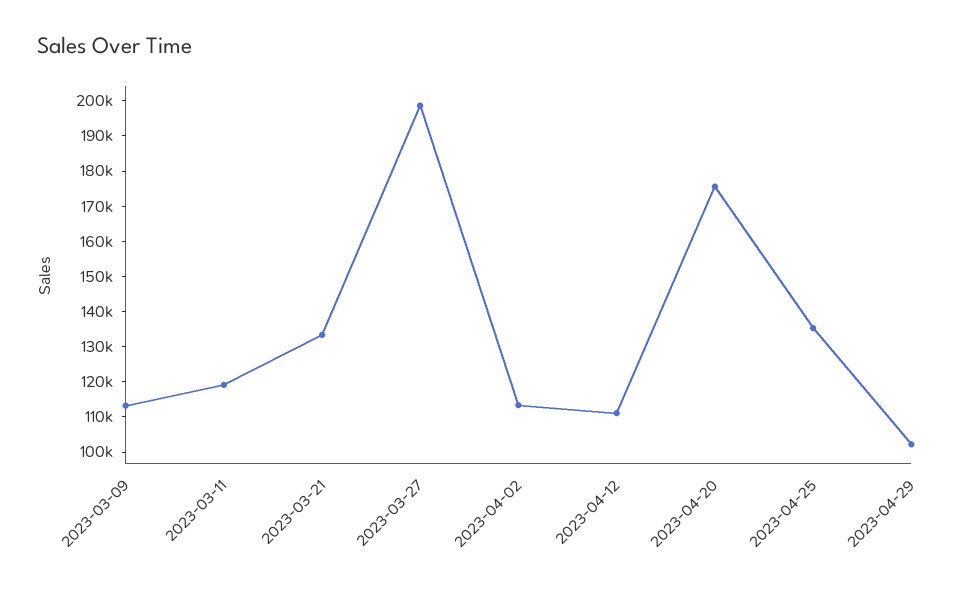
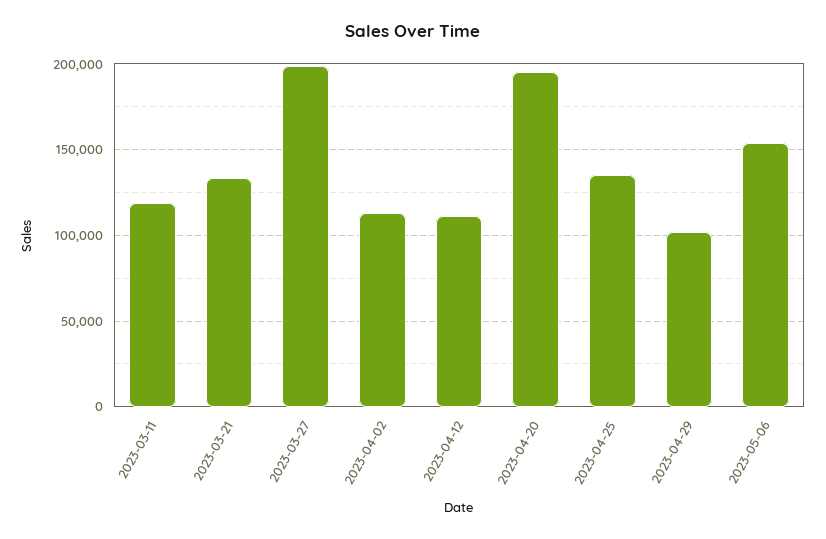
2023-03-09: 112500 -> none
2023-04-20: 175000 -> 195000
2023-05-06: none -> 155000

